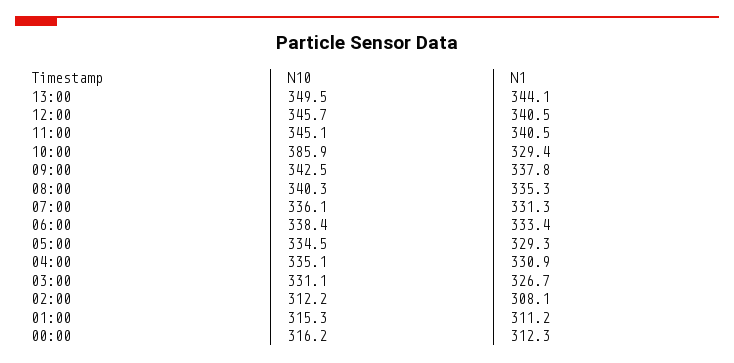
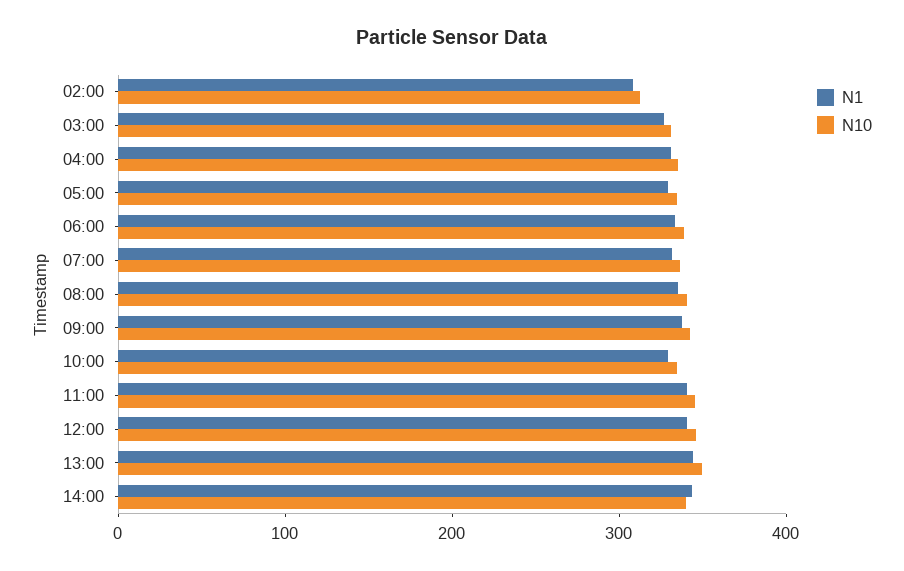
N10, 10:00: 385.9 -> 340
N10, 01:00: 315.3 -> none
N1, 01:00: 311.2 -> none
N10, 00:00: 316.2 -> none
N1, 00:00: 312.3 -> none
N1, 14:00: none -> 340
N10, 14:00: none -> 340

